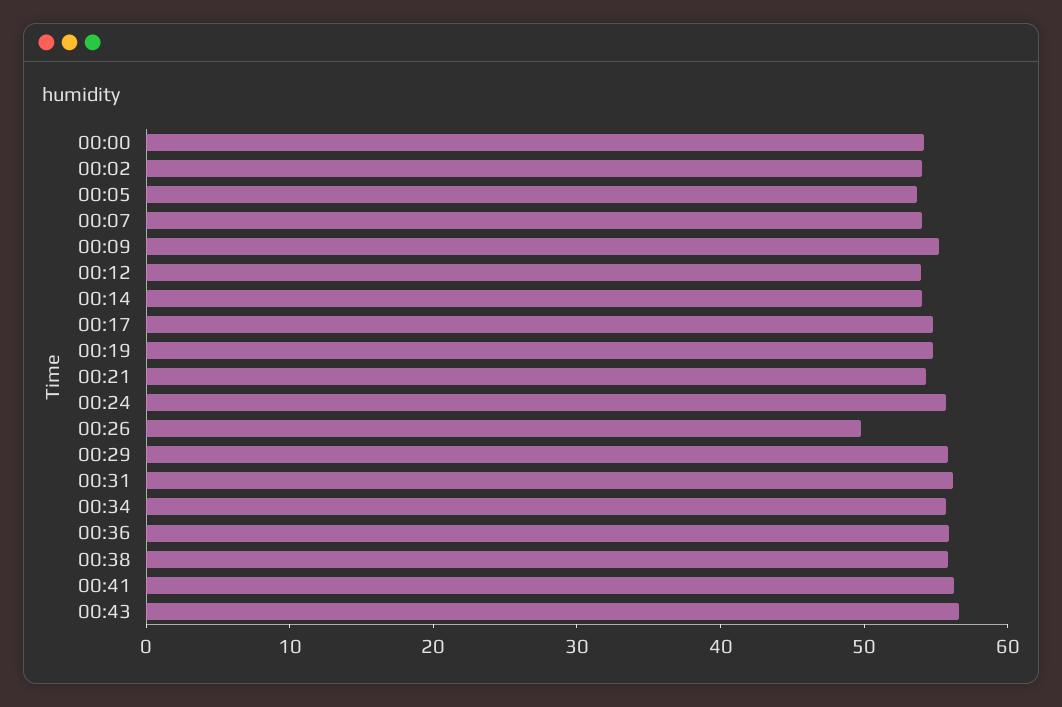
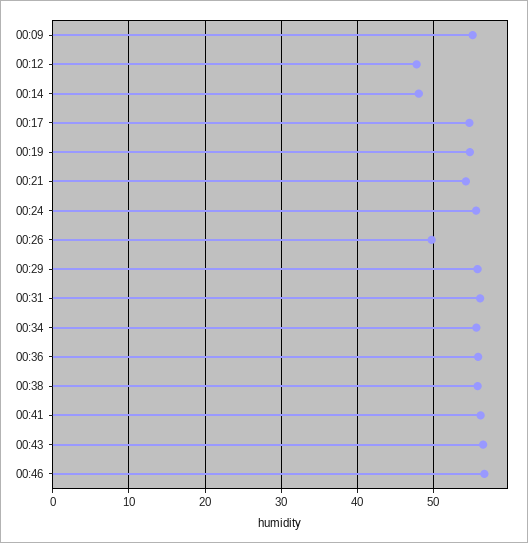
00:00: 54 -> none
00:02: 54 -> none
00:05: 54 -> none
00:07: 54 -> none
00:12: 54 -> 48
00:14: 54 -> 48
00:46: none -> 57

